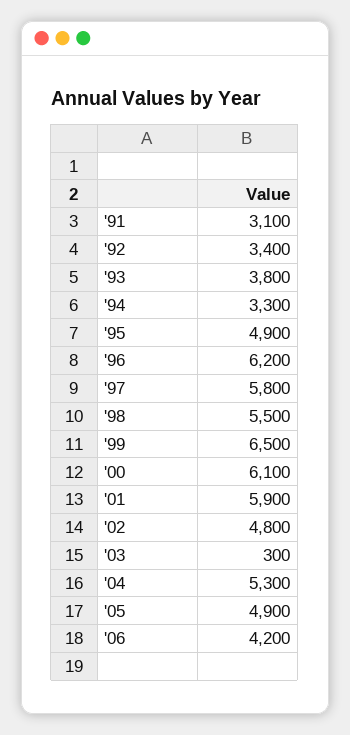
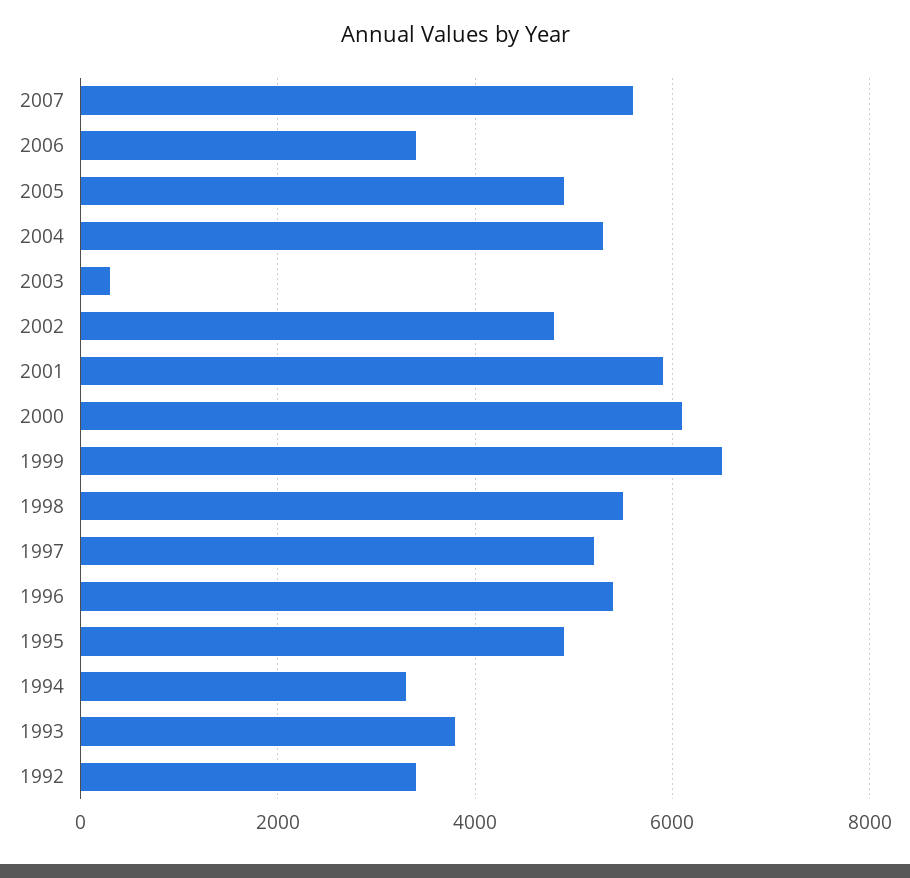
'91: 3100 -> none
'96: 6200 -> 5400
'97: 5800 -> 5200
'06: 4200 -> 3400
2007: none -> 5600

